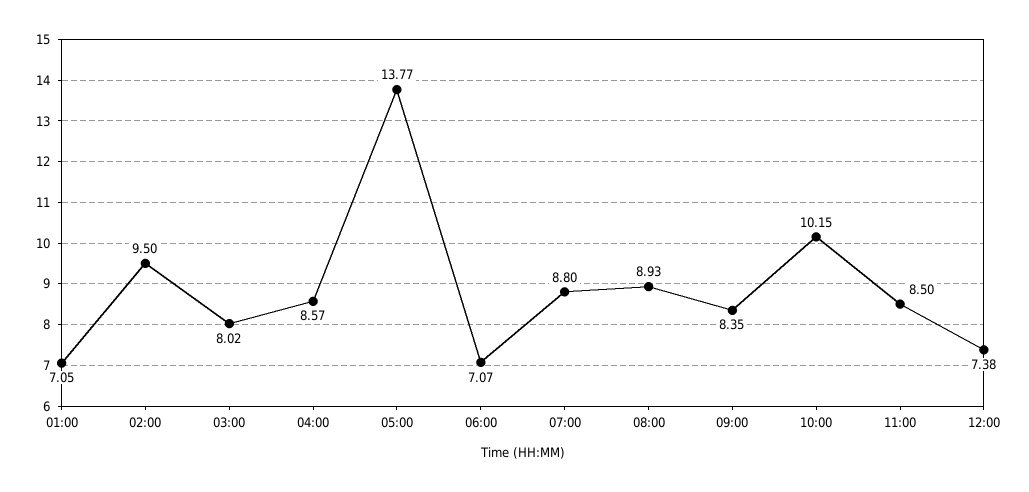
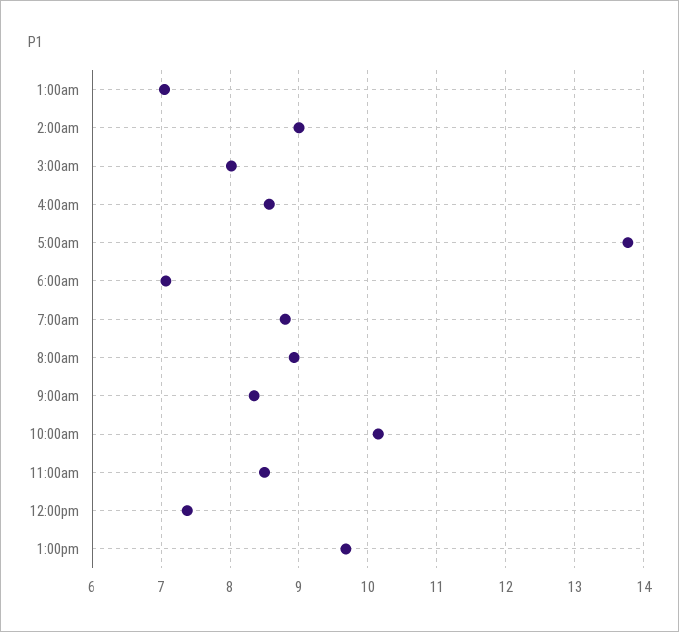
02:00: 9.5 -> 9
1:00pm: none -> 9.7

